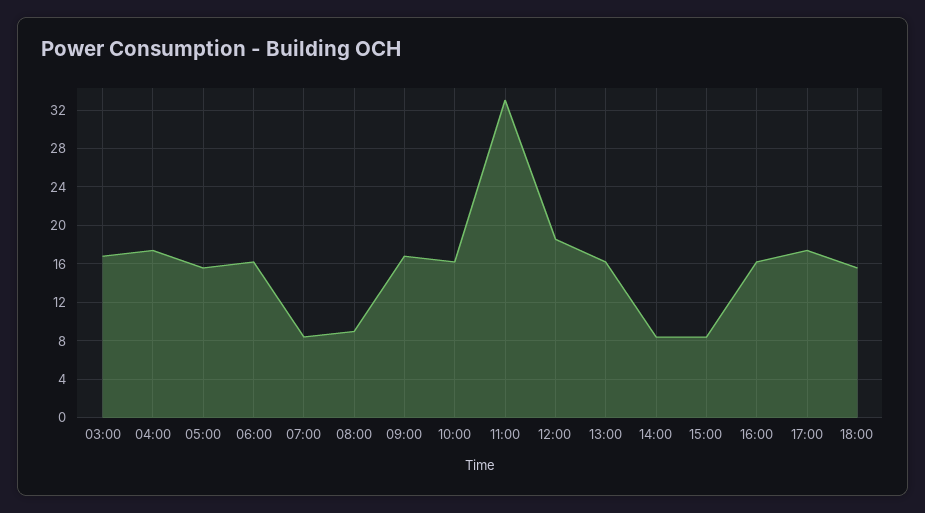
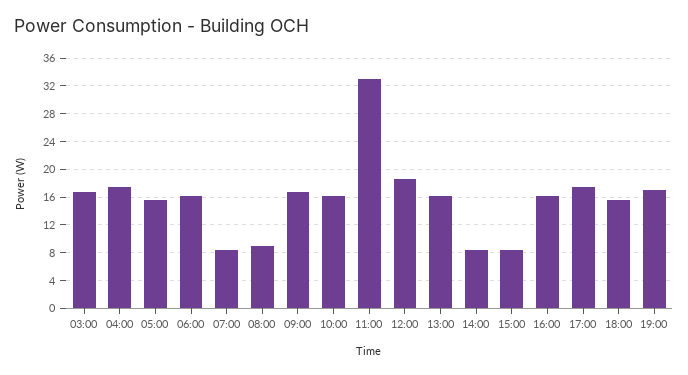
19:00: none -> 17

